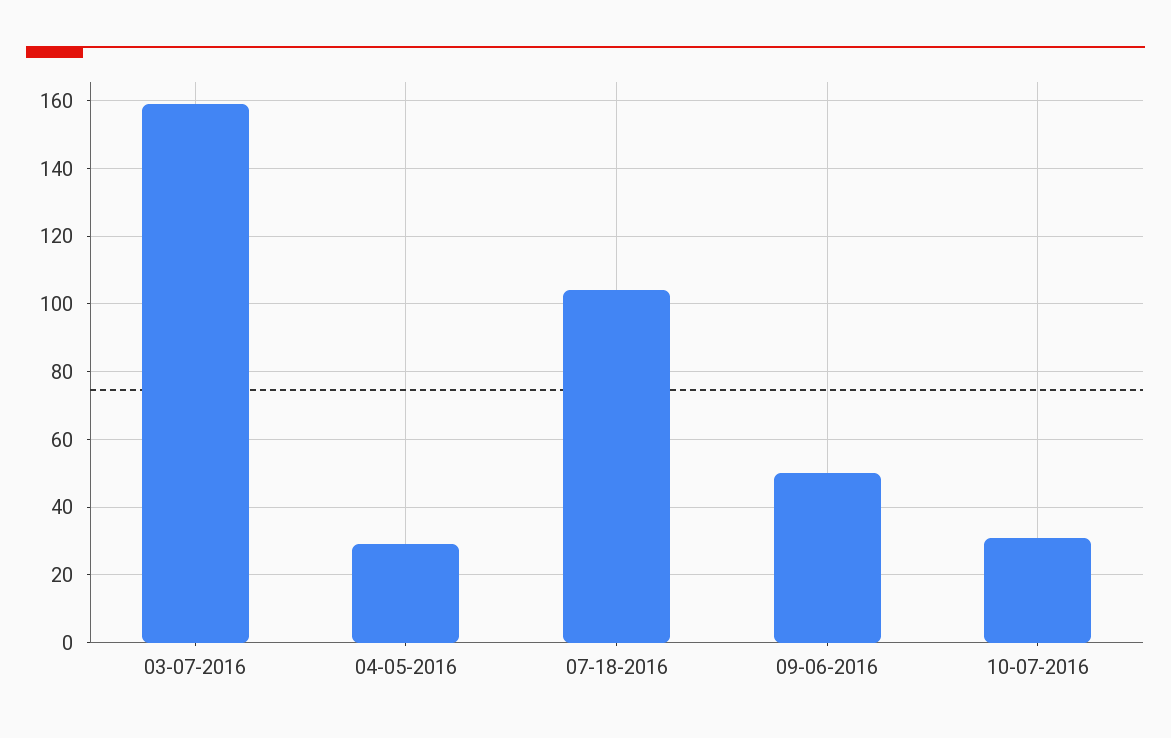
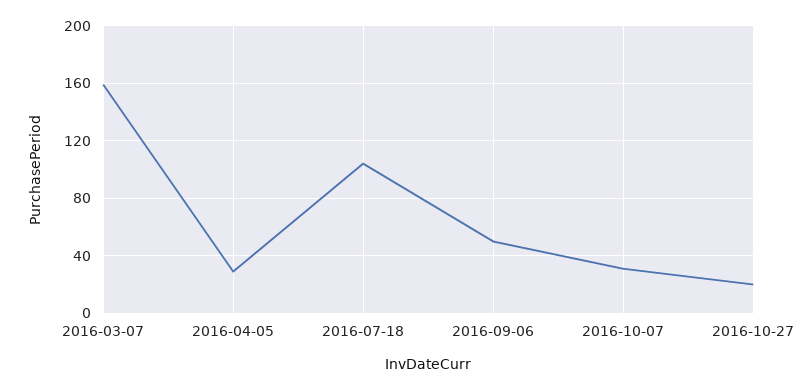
2016-10-27: none -> 20

